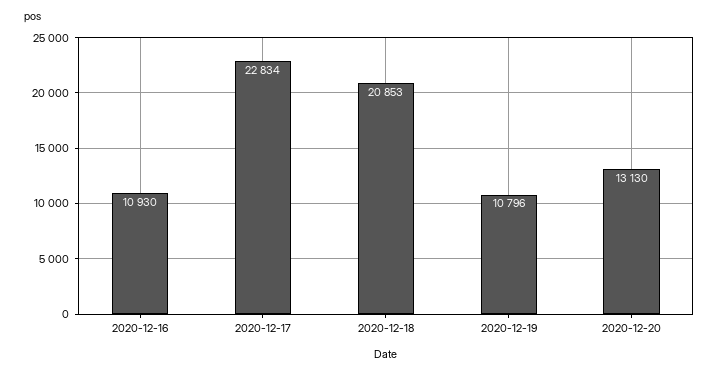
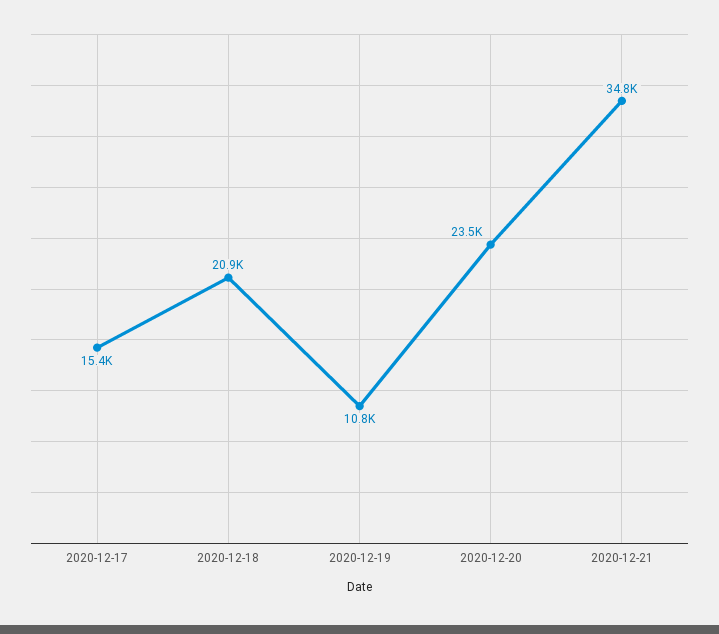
2020-12-16: 10930 -> none
2020-12-17: 22834 -> 15400
2020-12-20: 13130 -> 23500
2020-12-21: none -> 34800

